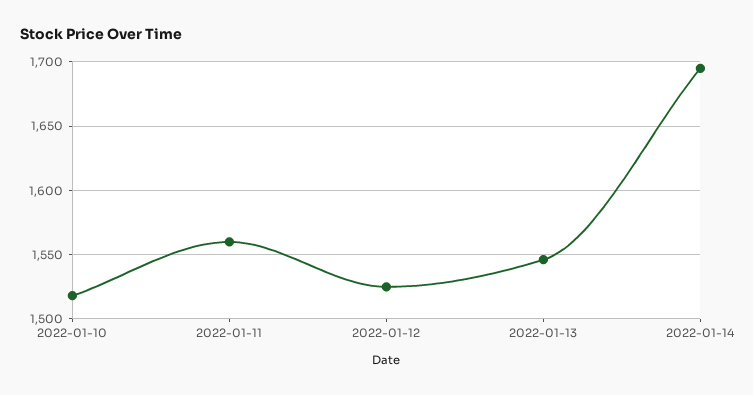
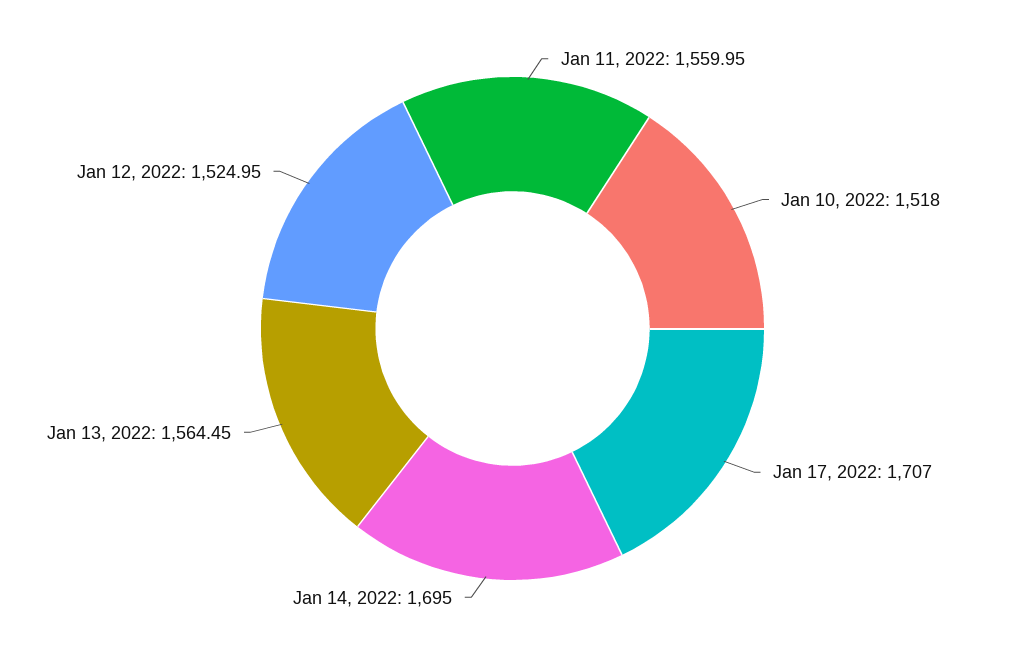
2022-01-13: 1545 -> 1564.45
Jan 17, 2022: none -> 1707

